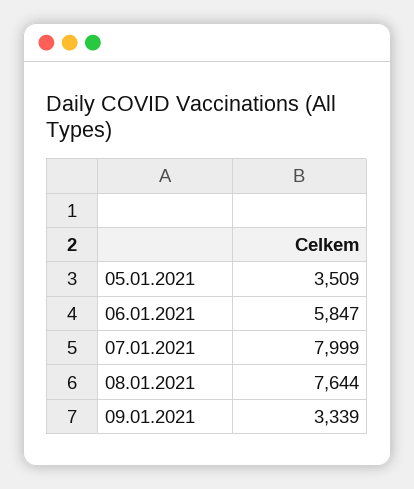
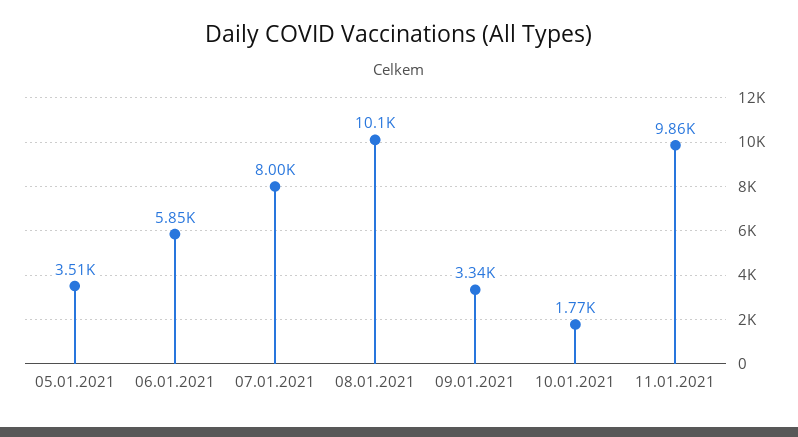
08.01.2021: 7644 -> 10100
10.01.2021: none -> 1770
11.01.2021: none -> 9860

